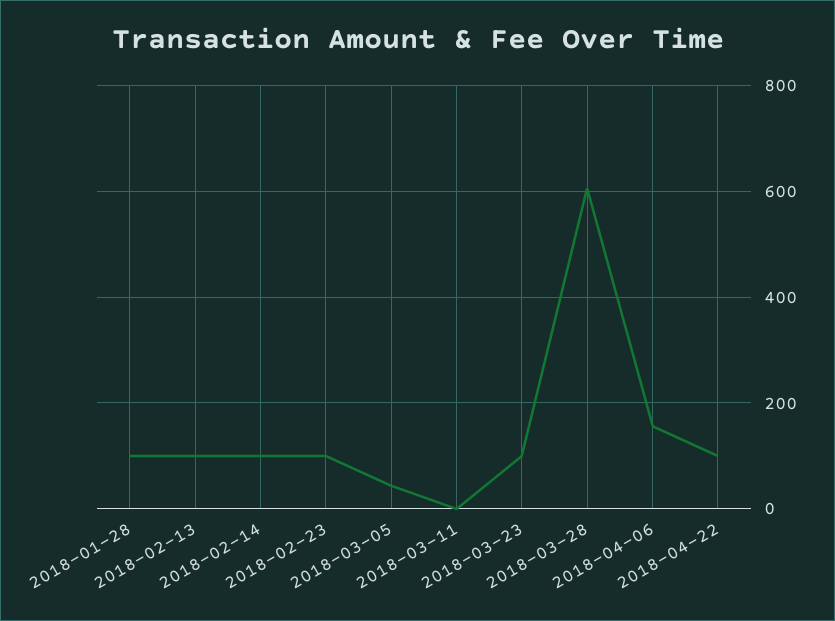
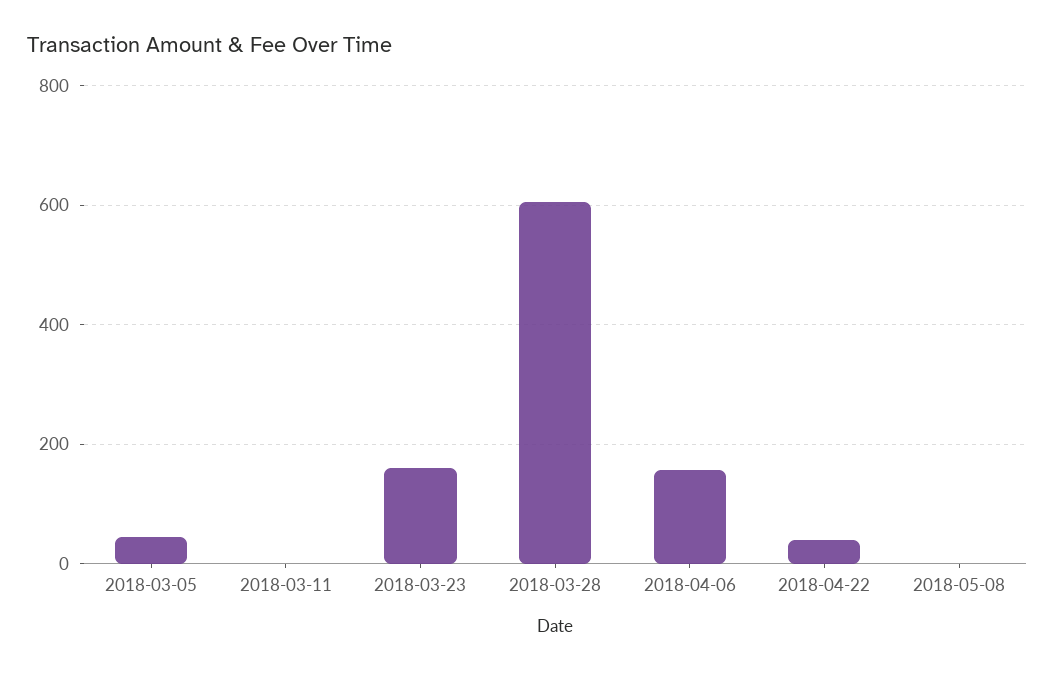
2018-01-28: 100 -> none
2018-02-13: 100 -> none
2018-02-14: 100 -> none
2018-02-23: 100 -> none
2018-03-23: 100 -> 160
2018-04-22: 100 -> 40
2018-05-08: none -> 0

